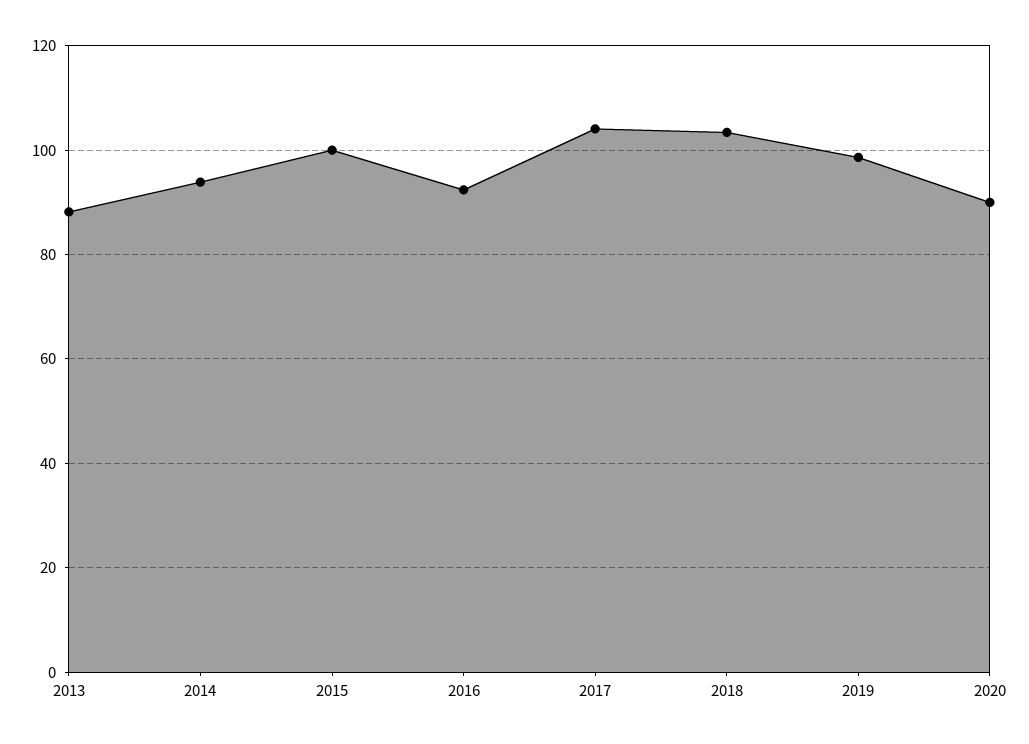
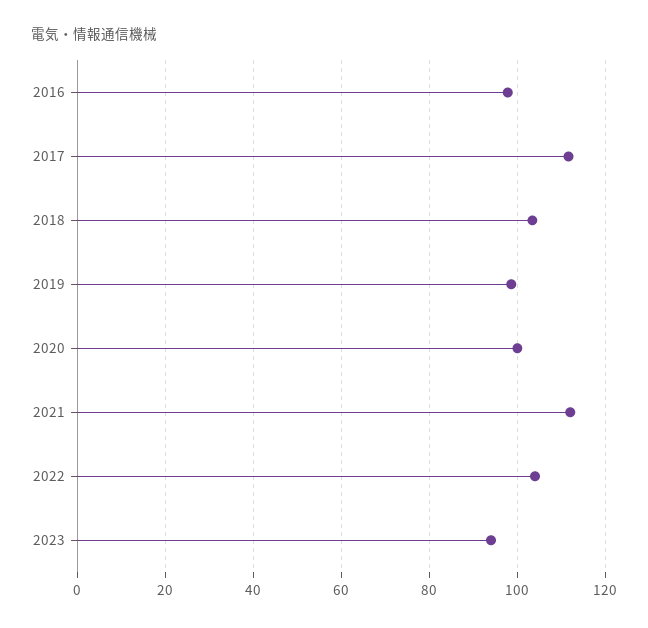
2013: 88 -> none
2014: 94 -> none
2015: 100 -> none
2016: 92 -> 98
2017: 104 -> 112
2020: 90 -> 100
2021: none -> 112
2022: none -> 104
2023: none -> 94

